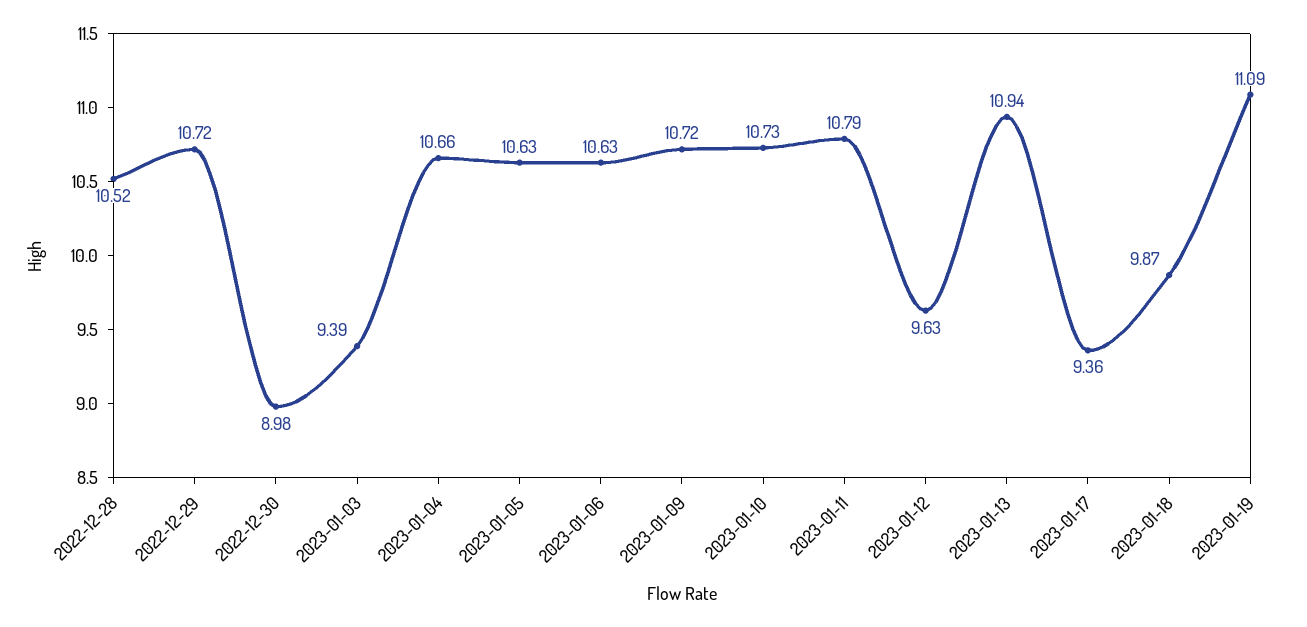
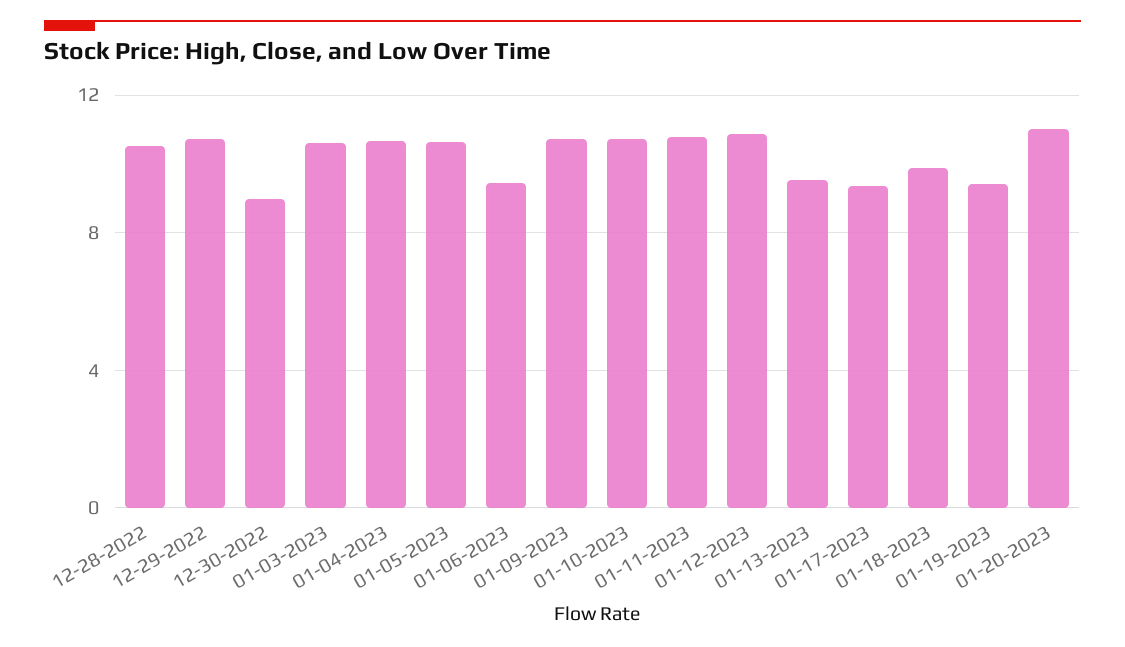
2023-01-03: 9.39 -> 10.5
2023-01-06: 10.63 -> 9.5
2023-01-12: 9.63 -> 11
2023-01-13: 10.94 -> 9.5
2023-01-19: 11.09 -> 9.5
01-20-2023: none -> 11

